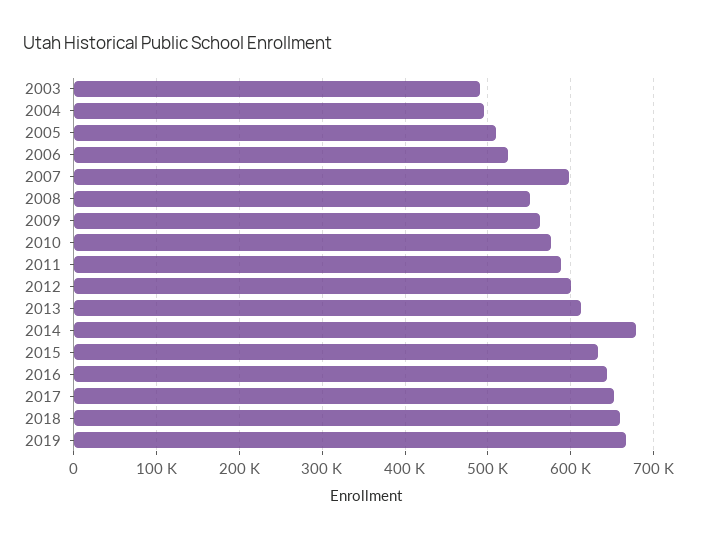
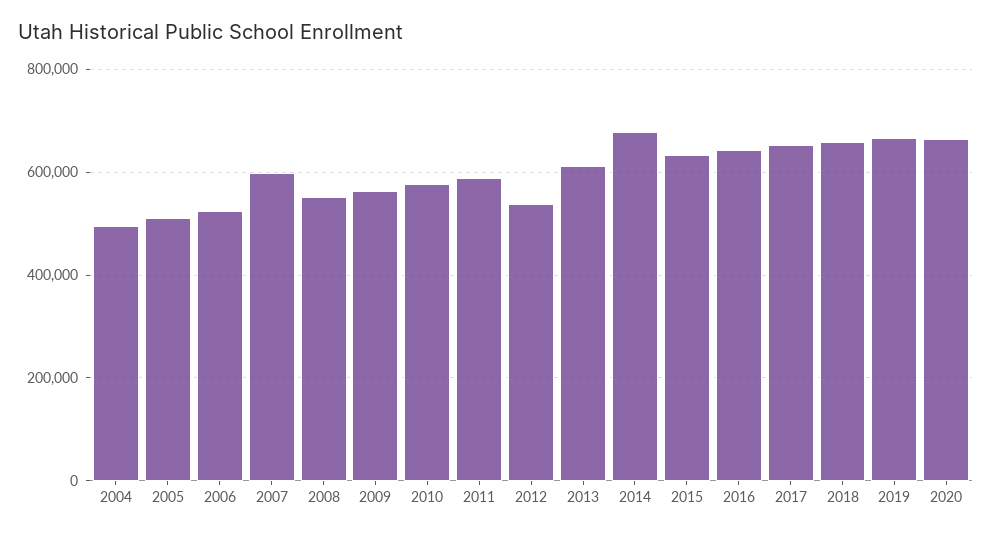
2003: 490000 -> none
2012: 600000 -> 540000
2020: none -> 660000

